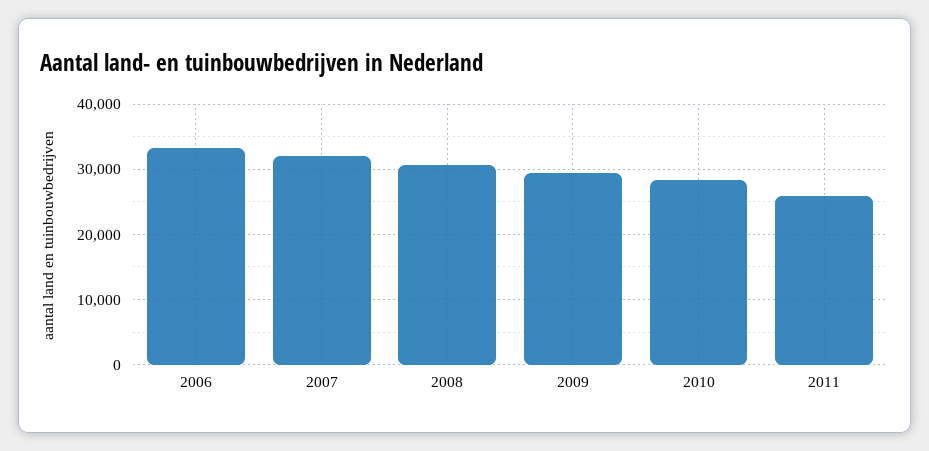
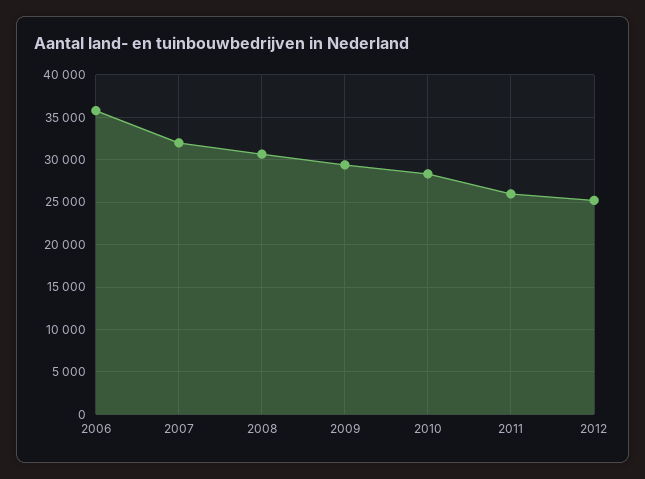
2006: 33000 -> 36000
2012: none -> 25000

